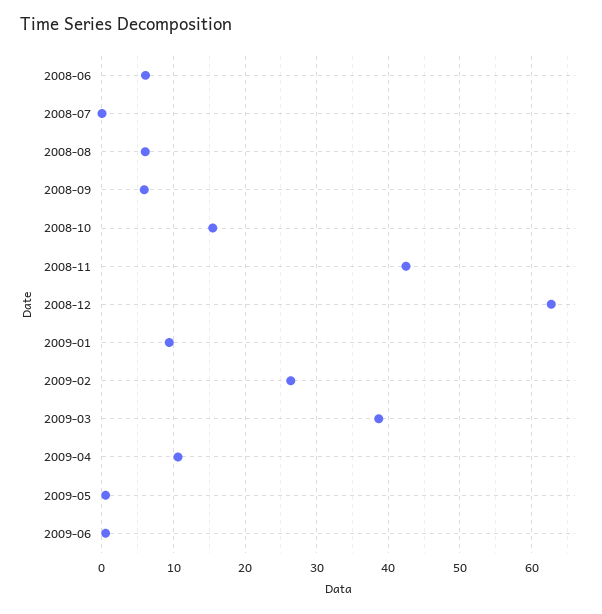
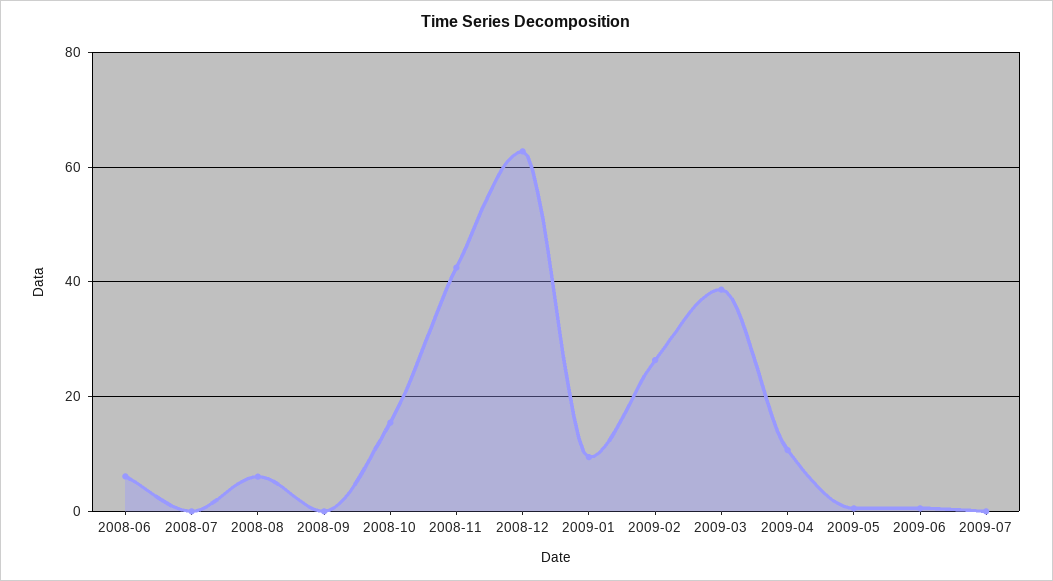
2008-09: 6 -> 0
2009-07: none -> 0

